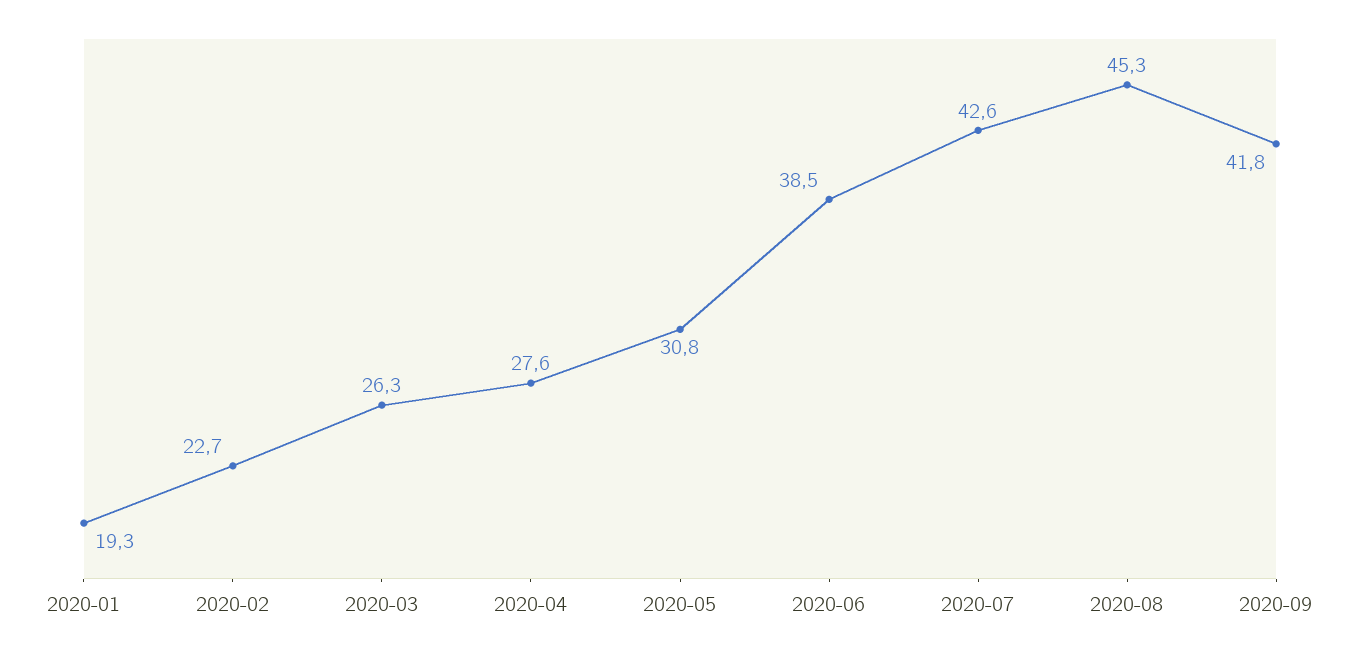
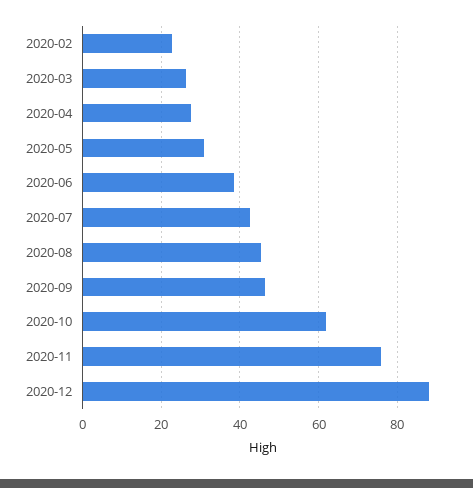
2020-01: 19.3 -> none
2020-09: 41.8 -> 46
2020-10: none -> 62
2020-11: none -> 76
2020-12: none -> 88

